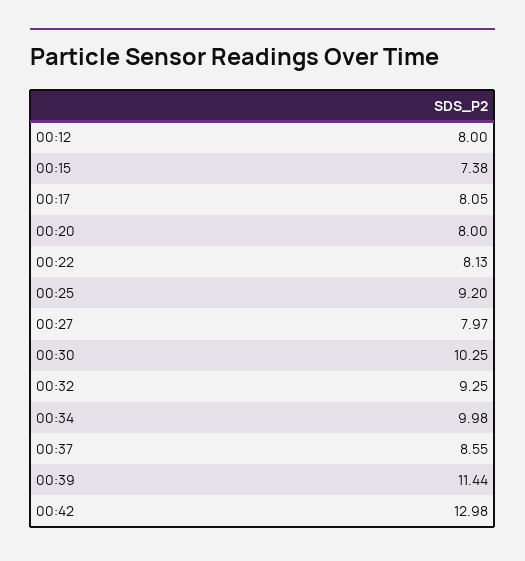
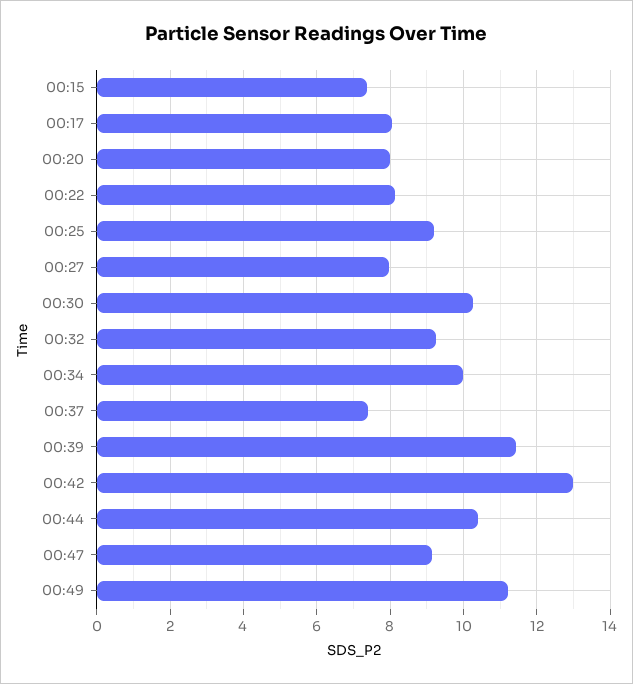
00:12: 8 -> none
00:37: 8.55 -> 7.4
00:44: none -> 10.4
00:47: none -> 9.2
00:49: none -> 11.2

